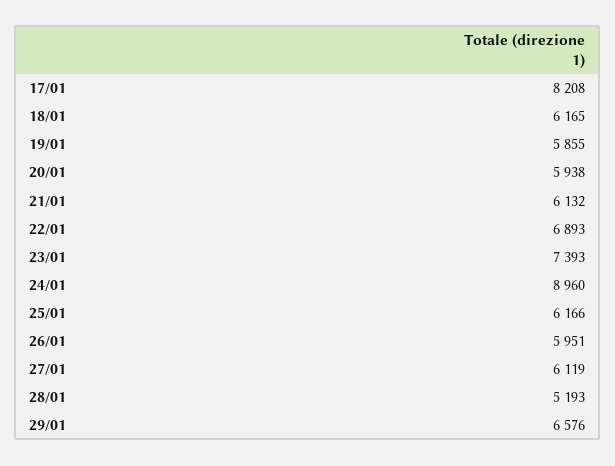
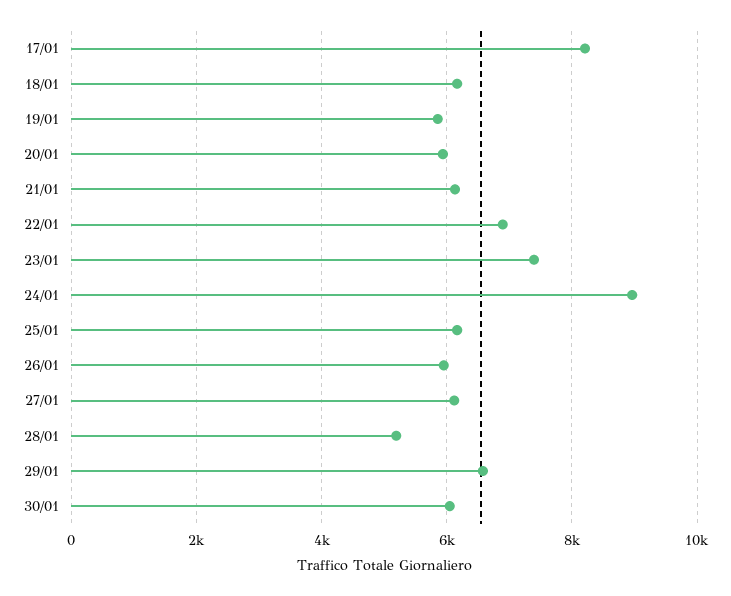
30/01: none -> 6000

